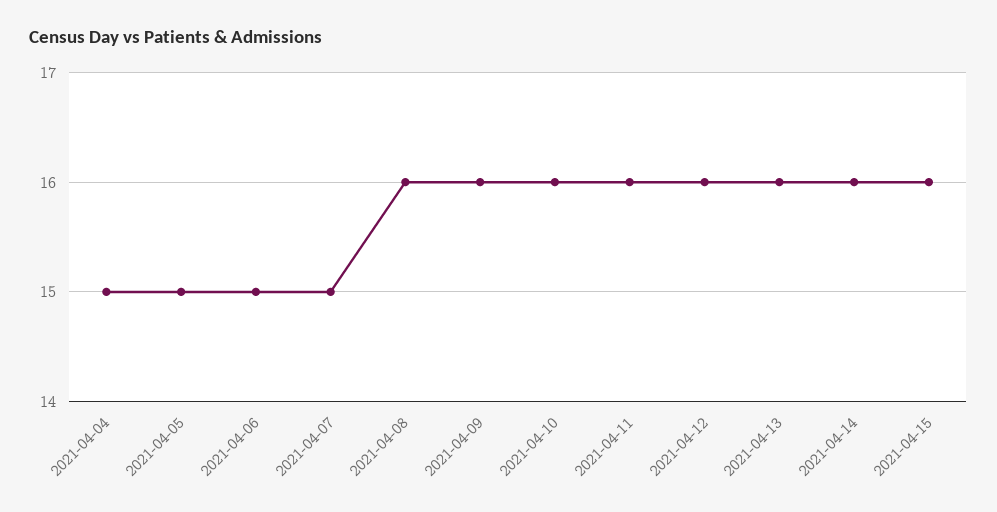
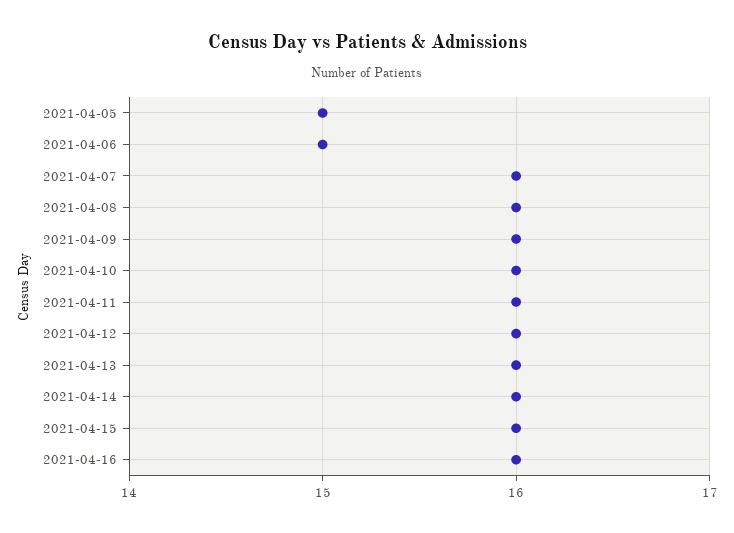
2021-04-04: 15 -> none
2021-04-07: 15 -> 16
2021-04-16: none -> 16

